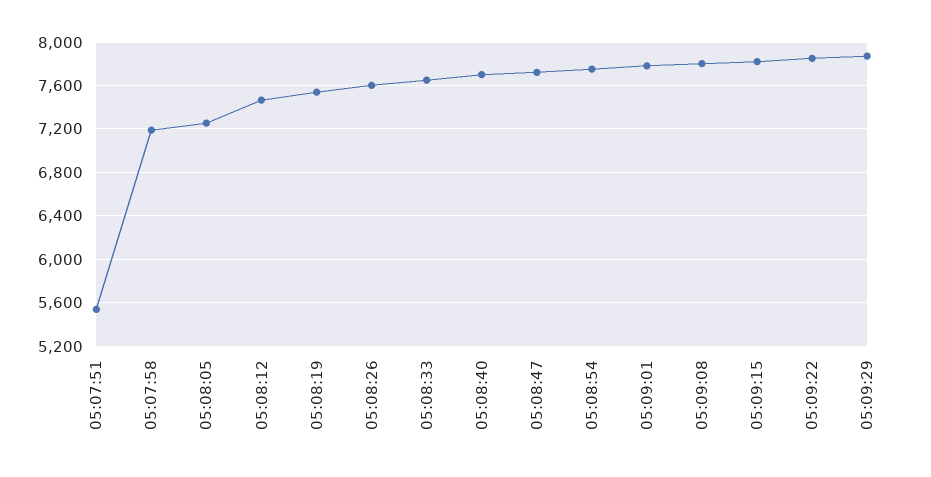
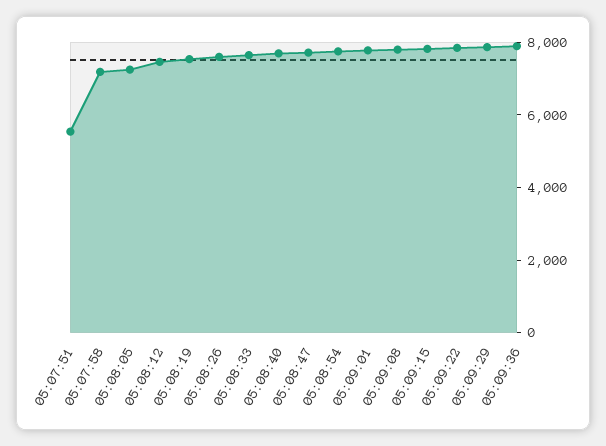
05:09:36: none -> 8000

